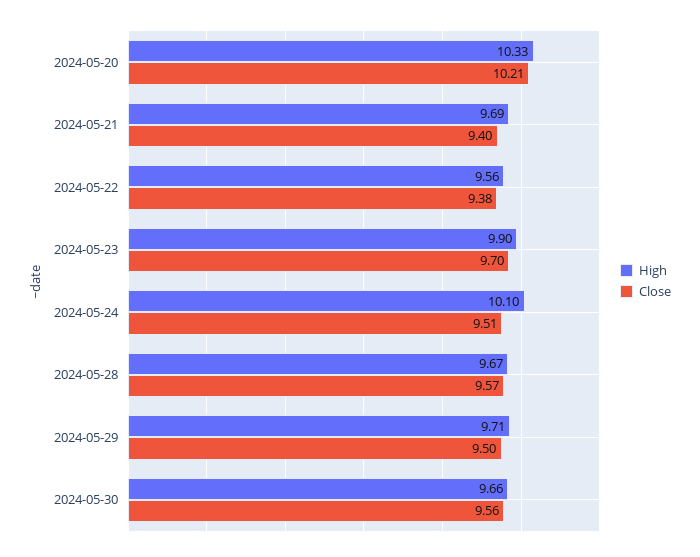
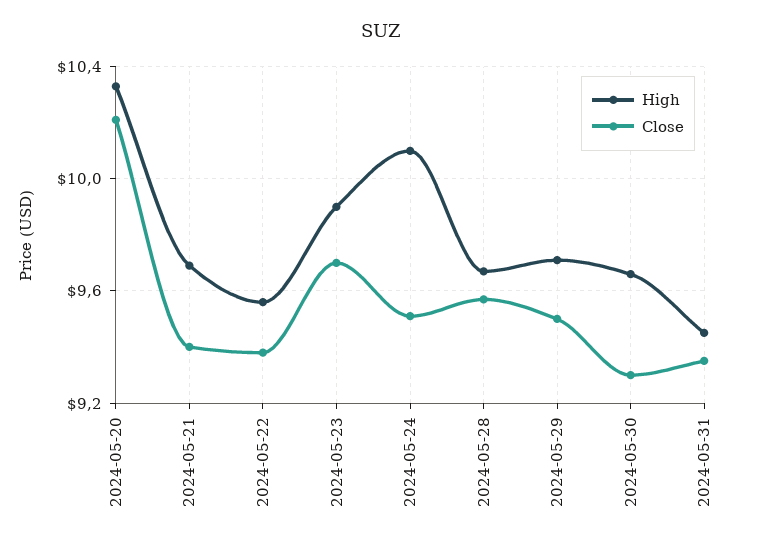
Close, 2024-05-30: 9.56 -> 9.3
High, 2024-05-31: none -> 9.45
Close, 2024-05-31: none -> 9.35

